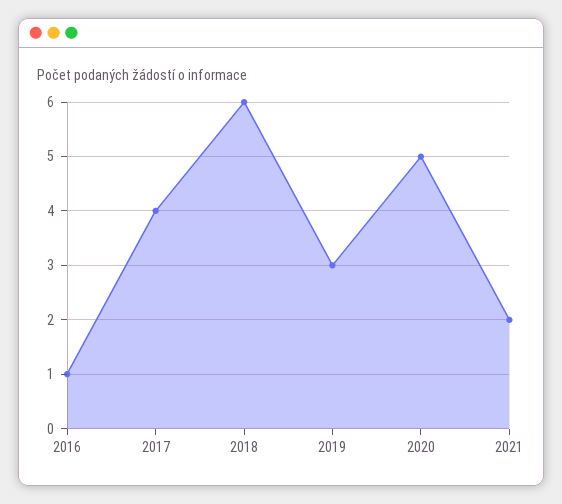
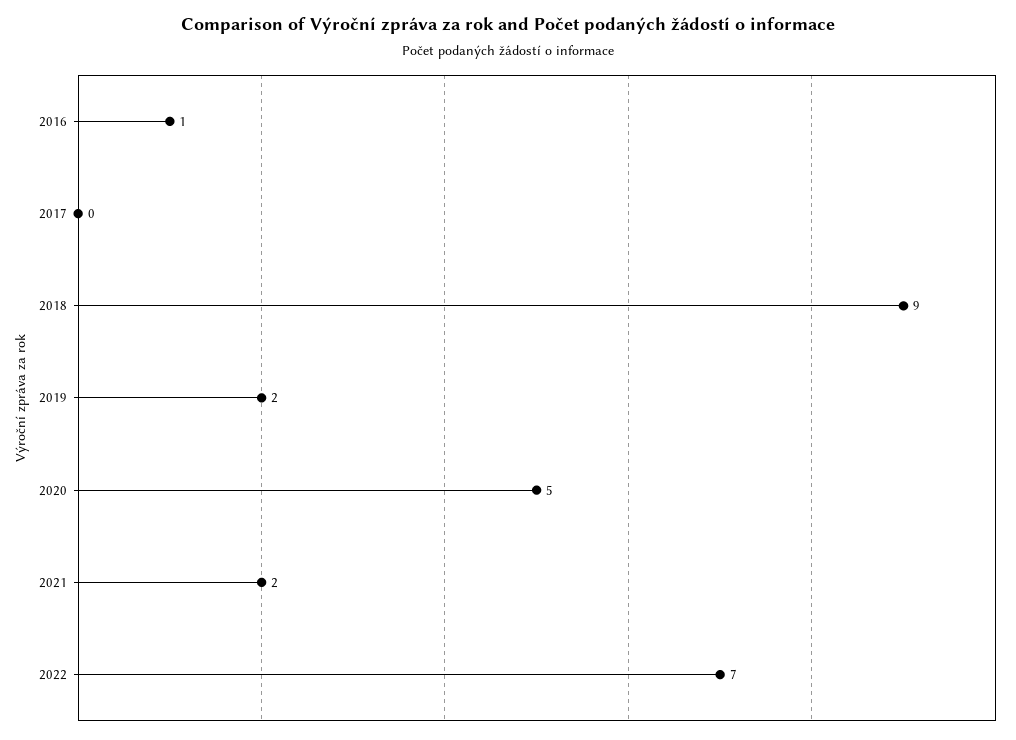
2017: 4 -> 0
2018: 6 -> 9
2019: 3 -> 2
2022: none -> 7

